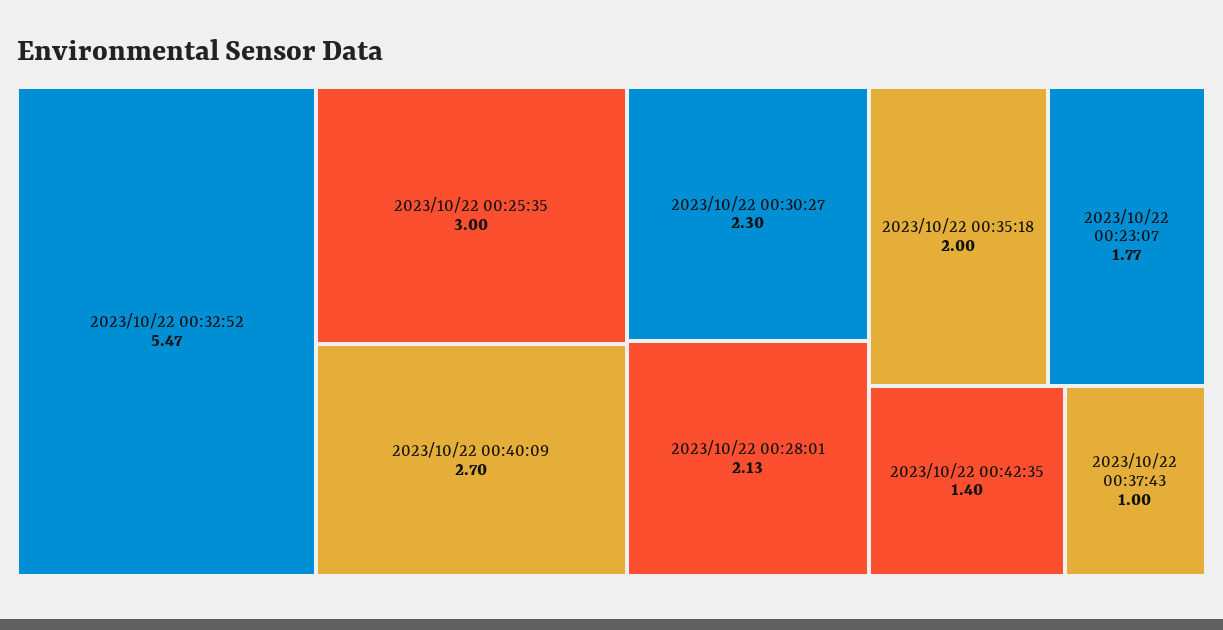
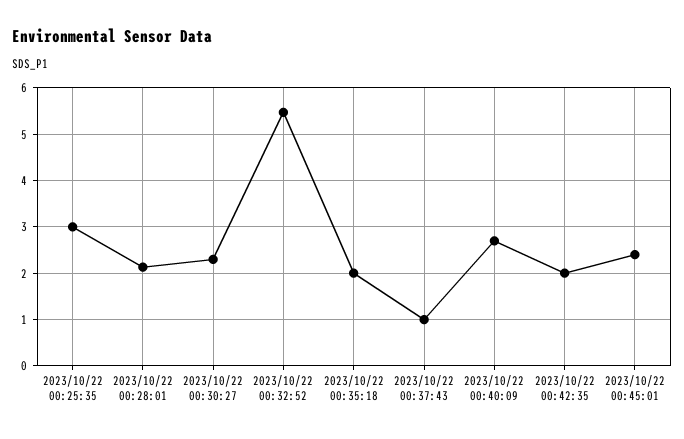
2023/10/22 00:23:07: 1.77 -> none
2023/10/22 00:42:35: 1.4 -> 2
2023/10/22 00:45:01: none -> 2.4

